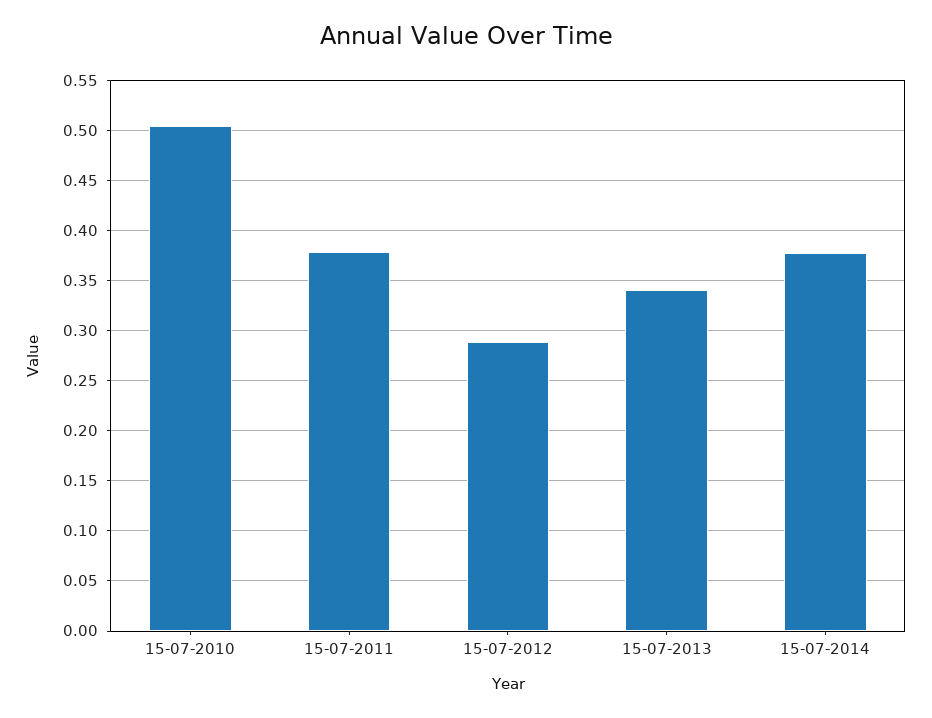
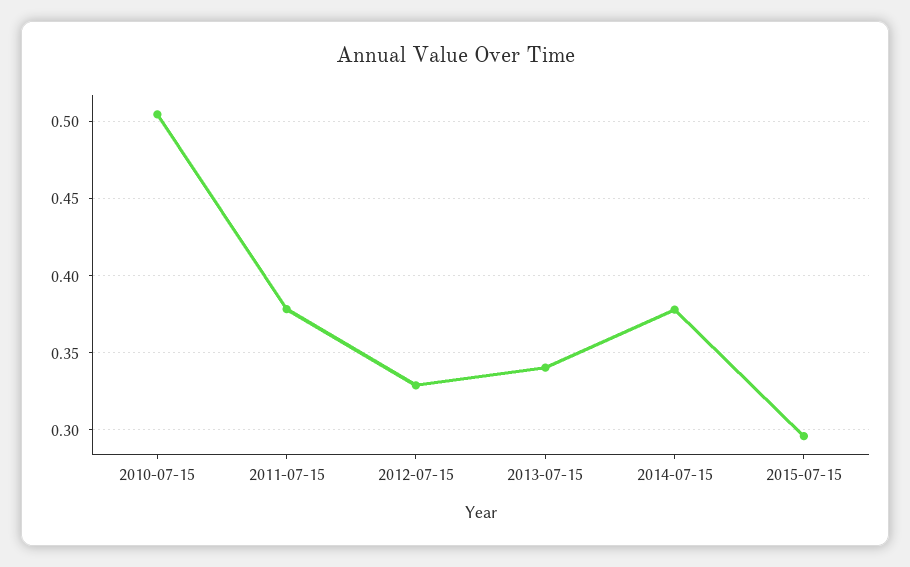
15-07-2012: 0.29 -> 0.33
2015-07-15: none -> 0.295

